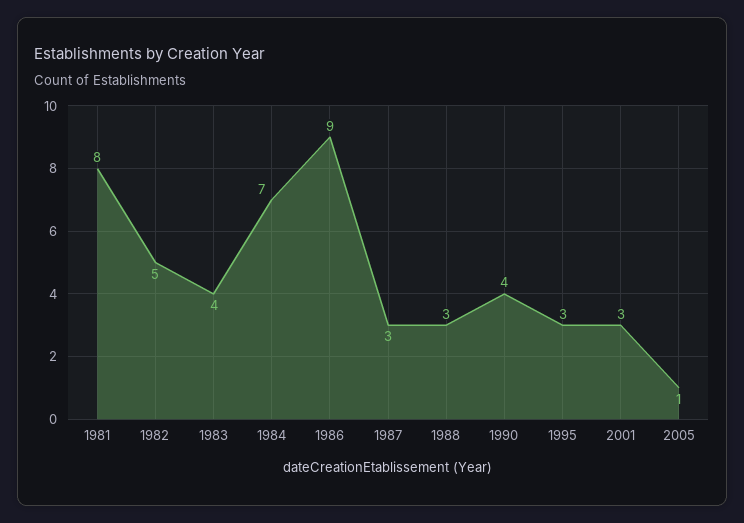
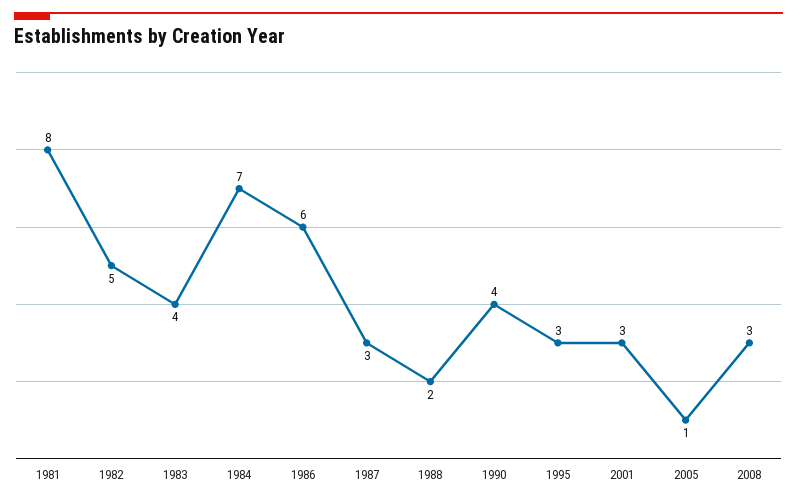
1986: 9 -> 6
1988: 3 -> 2
2008: none -> 3

